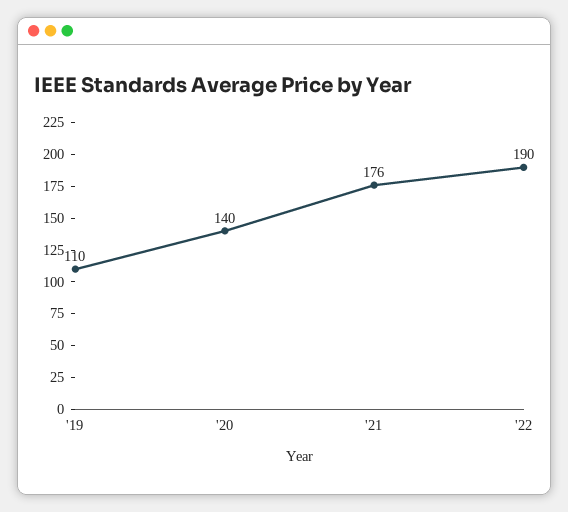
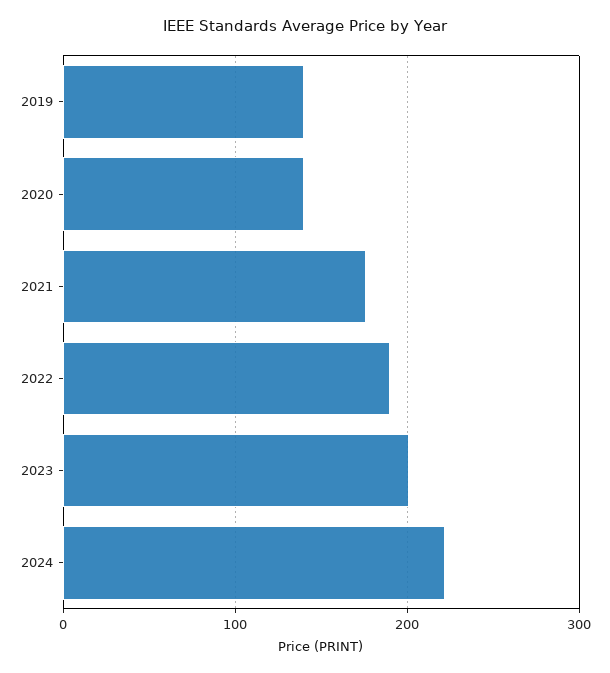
'19: 110 -> 140
2023: none -> 200
2024: none -> 220

